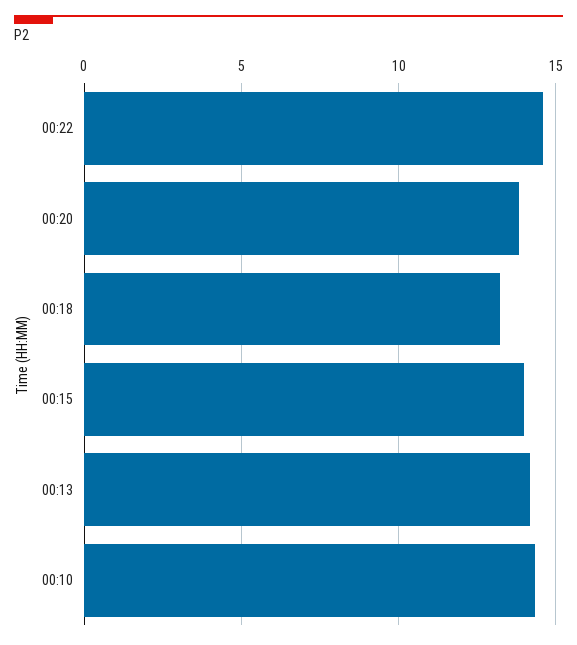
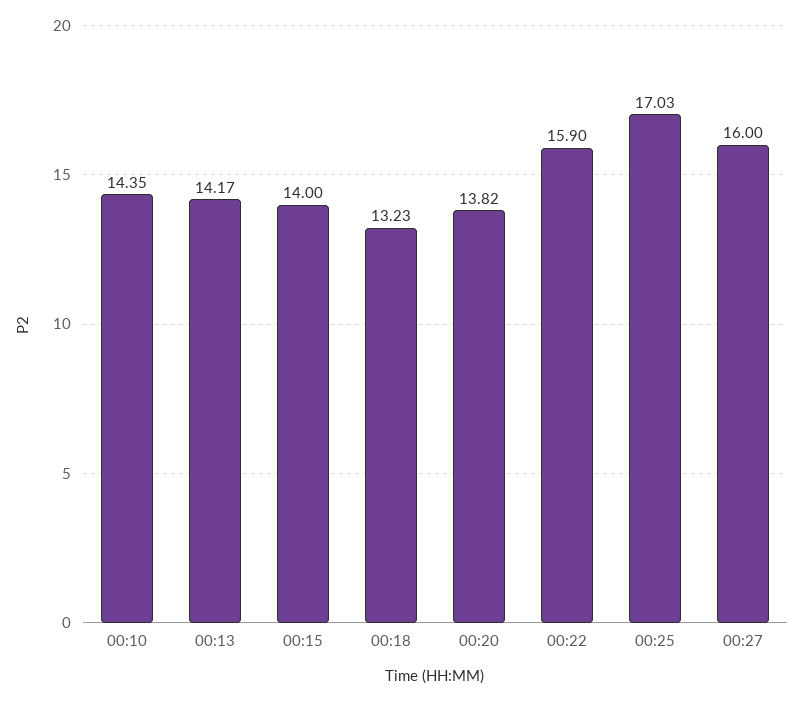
00:22: 14.5 -> 15.9
00:25: none -> 17.03
00:27: none -> 16

